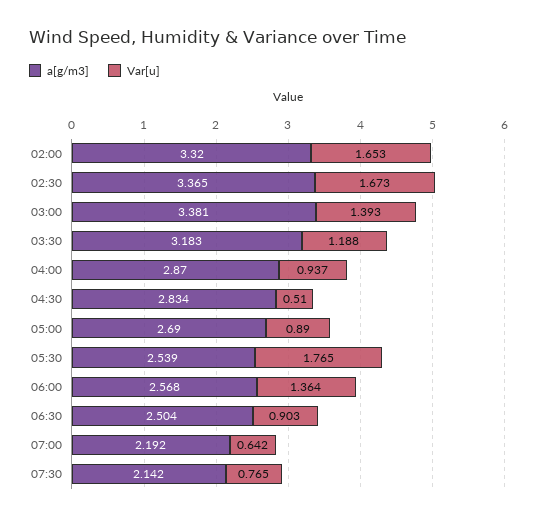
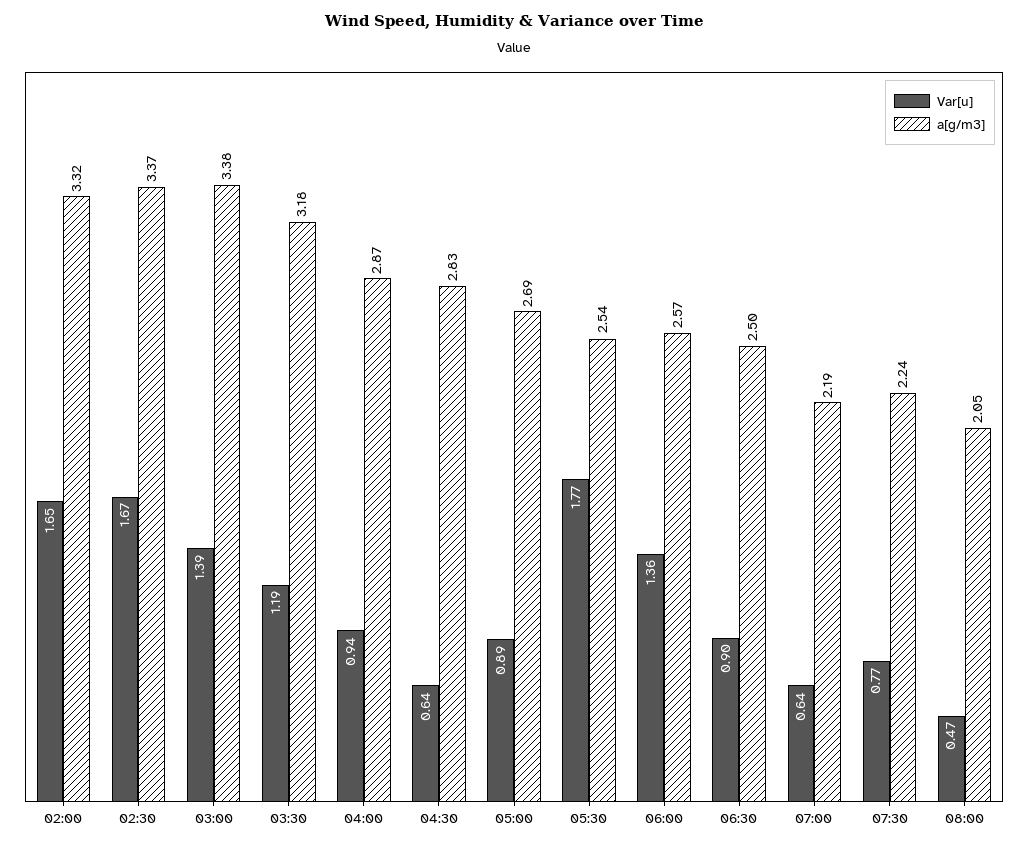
Var[u], 04:30: 0.51 -> 0.64
a[g/m3], 07:30: 2.142 -> 2.24
Var[u], 08:00: none -> 0.47
a[g/m3], 08:00: none -> 2.05

